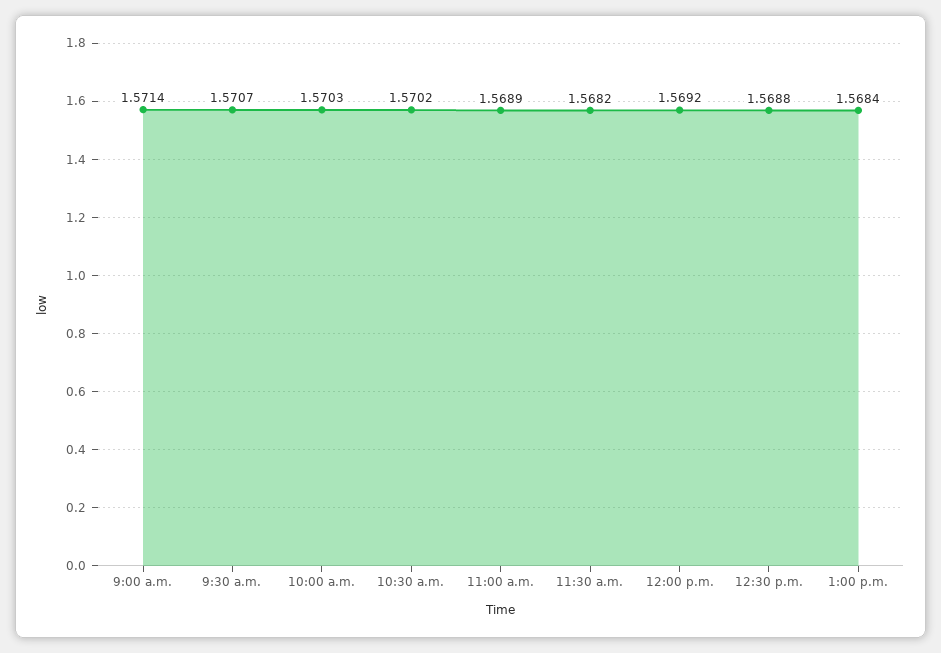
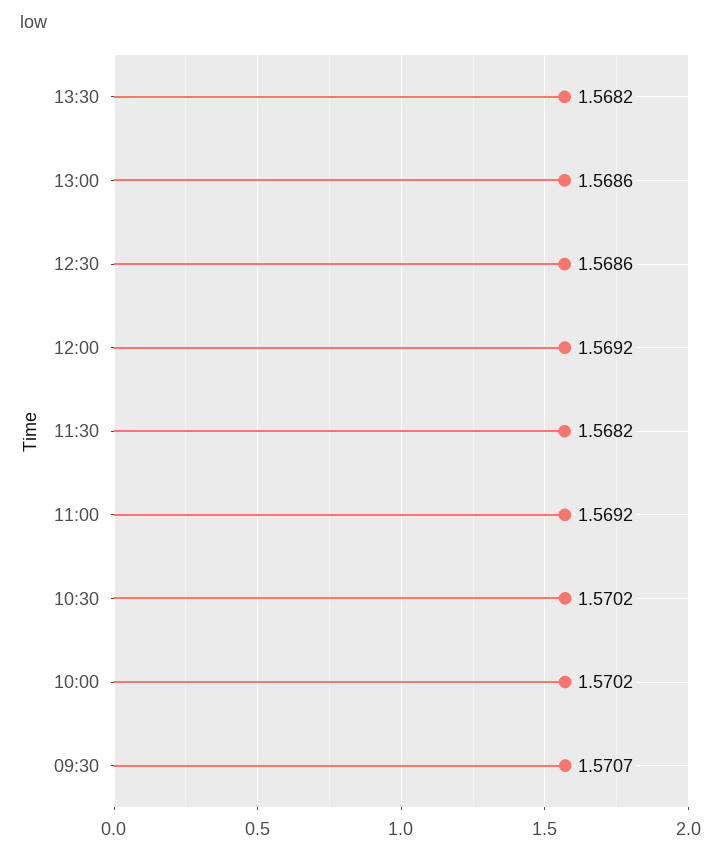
9:00 a.m.: 1.5714 -> none
10:00 a.m.: 1.5703 -> 1.5702
11:00 a.m.: 1.5689 -> 1.5692
12:30 p.m.: 1.5688 -> 1.5686
1:00 p.m.: 1.5684 -> 1.5686
13:30: none -> 1.5682

